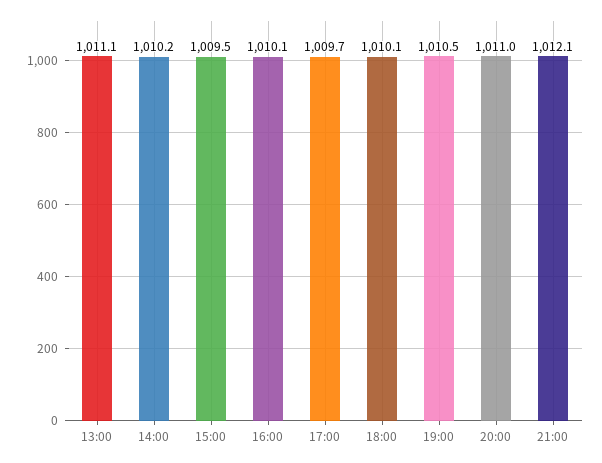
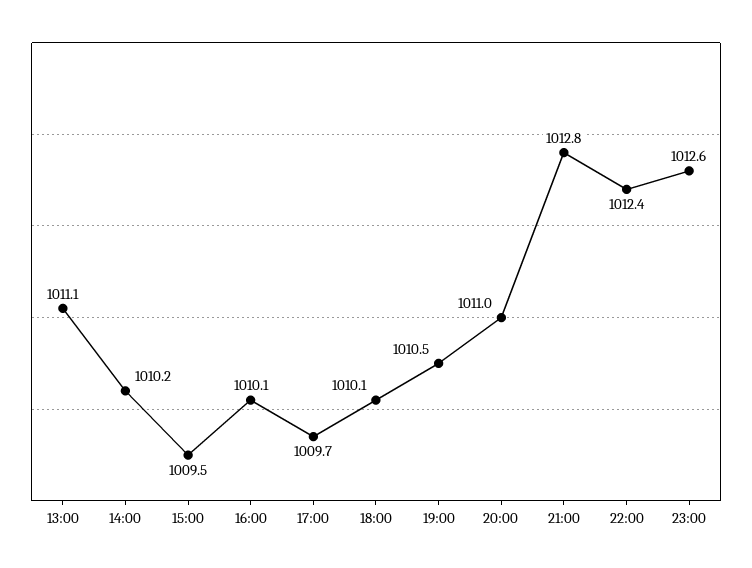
21:00: 1012.1 -> 1012.8
22:00: none -> 1012.4
23:00: none -> 1012.6

